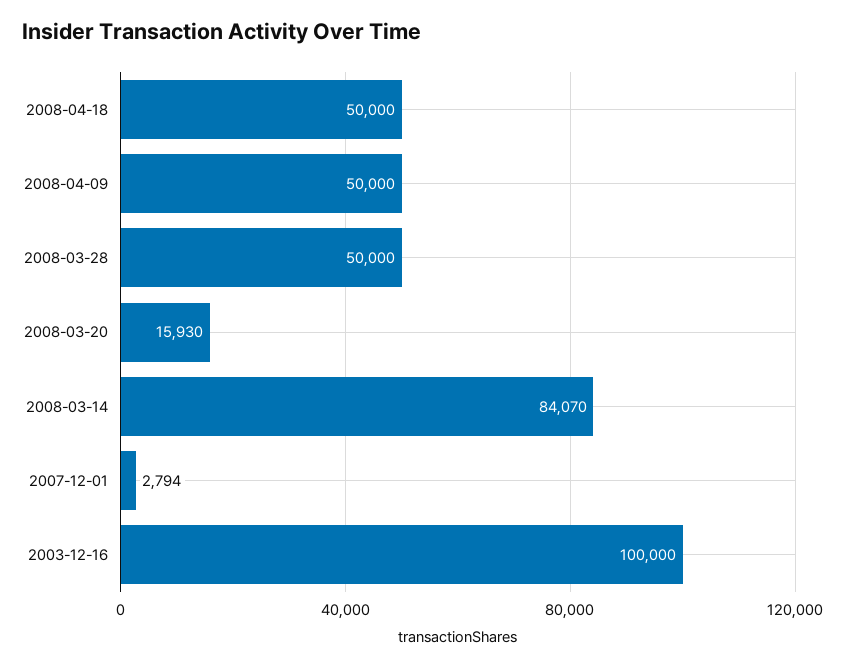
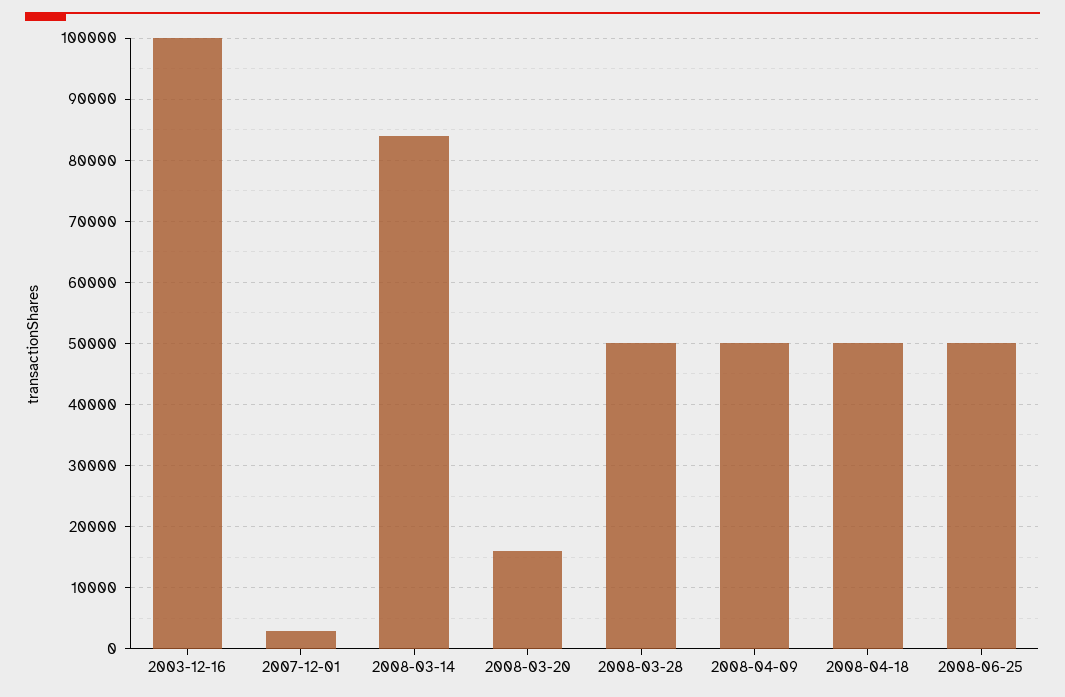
2008-06-25: none -> 50000

